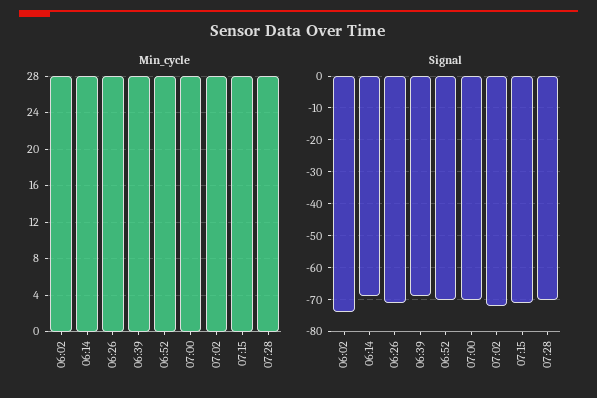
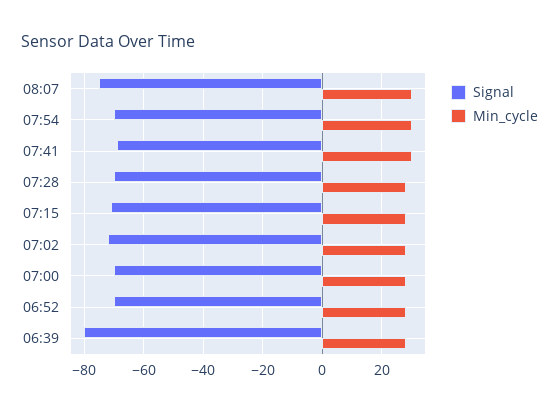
Min_cycle, 06:02: 28 -> none
Min_cycle, 06:14: 28 -> none
Min_cycle, 06:26: 28 -> none
Signal, 06:02: -75 -> none
Signal, 06:14: -70 -> none
Signal, 06:26: -70 -> none
Signal, 06:39: -70 -> -80
Signal, 08:07: none -> -75
Min_cycle, 08:07: none -> 30
Signal, 07:54: none -> -70
Min_cycle, 07:54: none -> 30
Signal, 07:41: none -> -70
Min_cycle, 07:41: none -> 30

